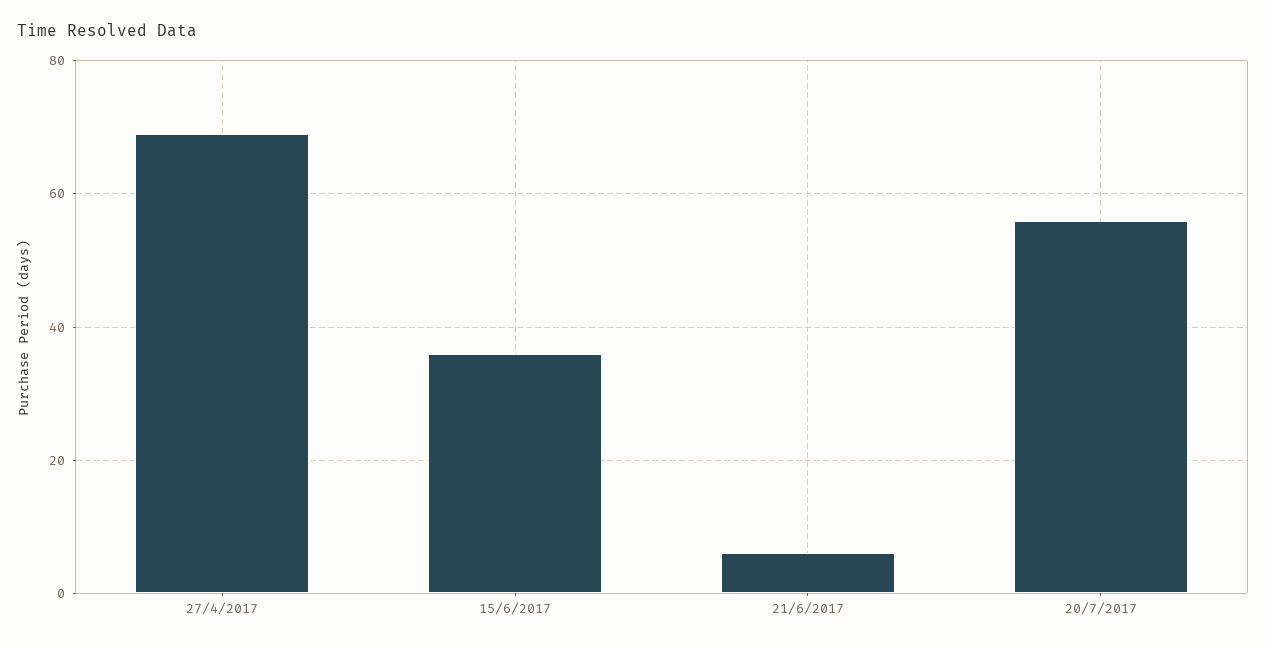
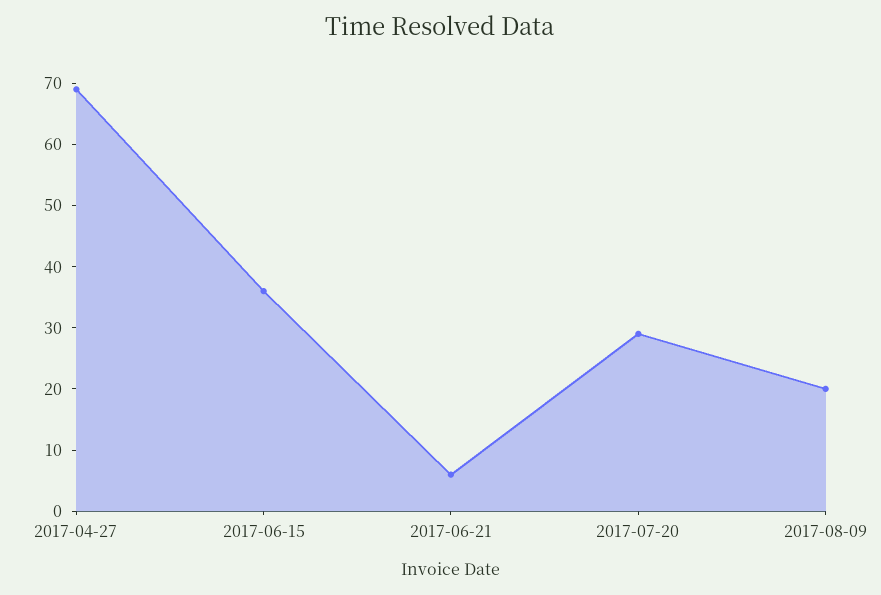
20/7/2017: 55 -> 30
2017-08-09: none -> 20

